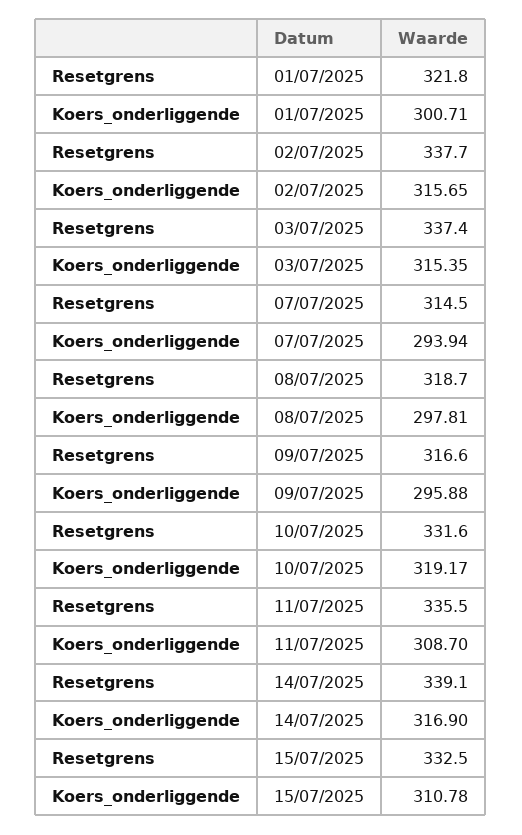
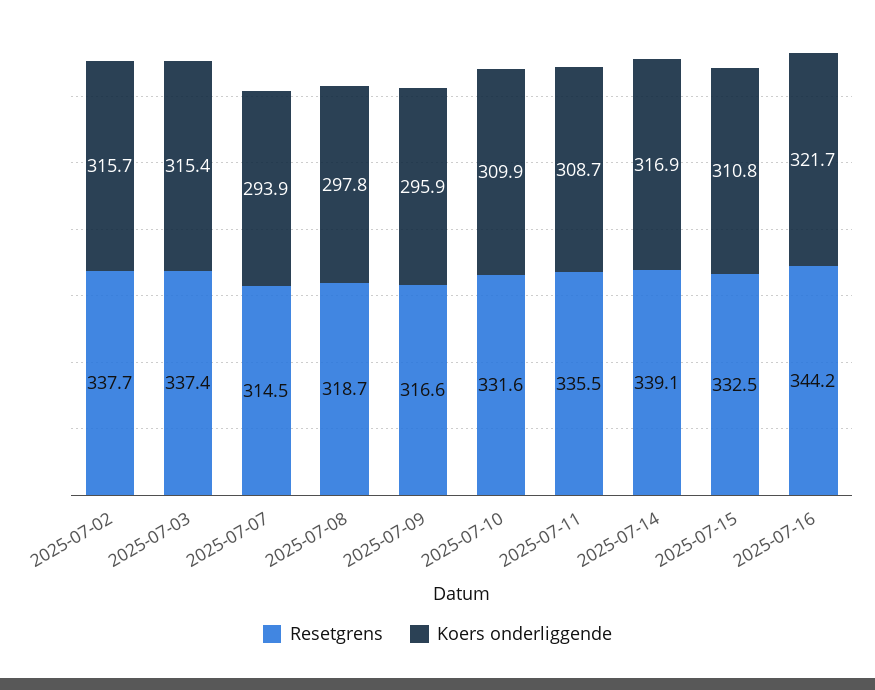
Resetgrens, 01/07/2025: 321.8 -> none
Koers_onderliggende, 01/07/2025: 300.71 -> none
Koers_onderliggende, 10/07/2025: 319.17 -> 309.9
Resetgrens, 2025-07-16: none -> 344.2
Koers_onderliggende, 2025-07-16: none -> 321.7

